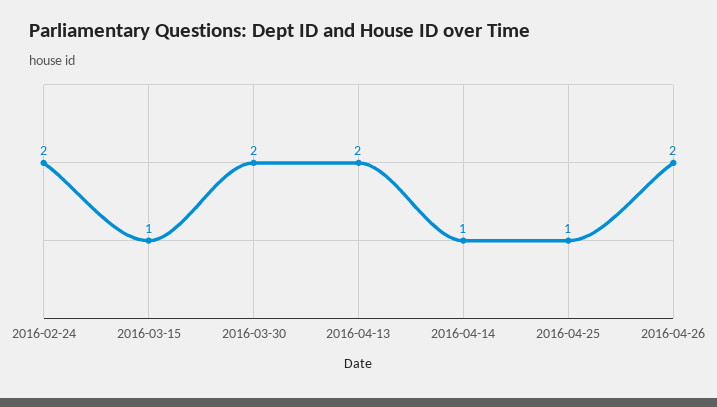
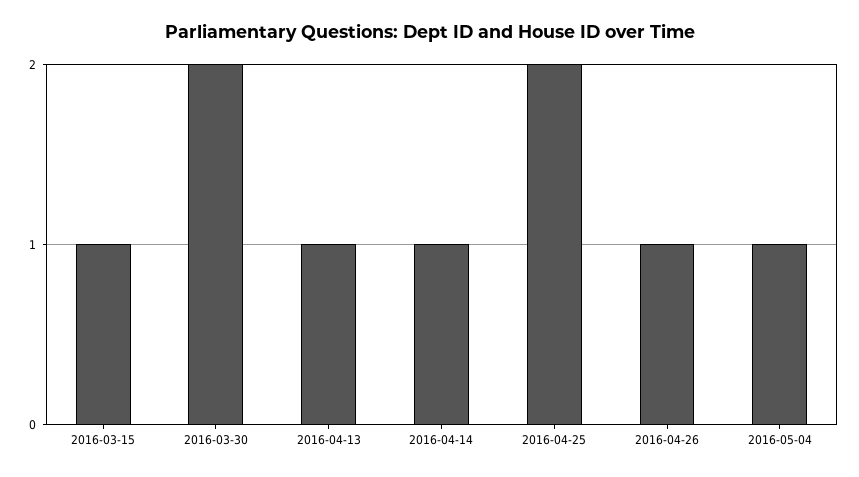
2016-02-24: 2 -> none
2016-04-13: 2 -> 1
2016-04-25: 1 -> 2
2016-04-26: 2 -> 1
2016-05-04: none -> 1

